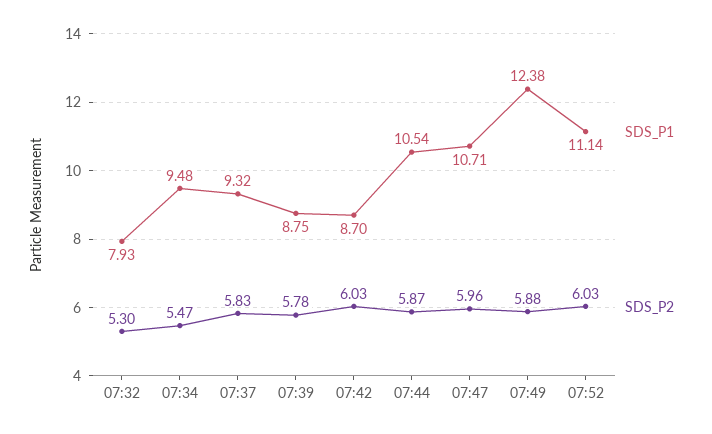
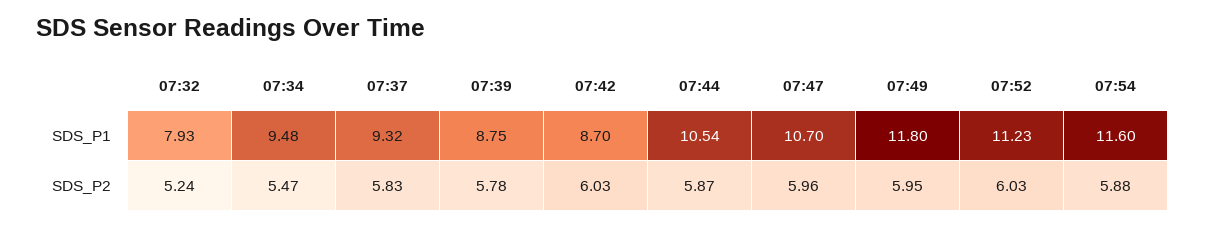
SDS_P2, 07:32: 5.3 -> 5.24
SDS_P1, 07:47: 10.71 -> 10.7
SDS_P1, 07:49: 12.38 -> 11.8
SDS_P2, 07:49: 5.88 -> 5.95
SDS_P1, 07:52: 11.14 -> 11.23
SDS_P1, 07:54: none -> 11.6
SDS_P2, 07:54: none -> 5.88

